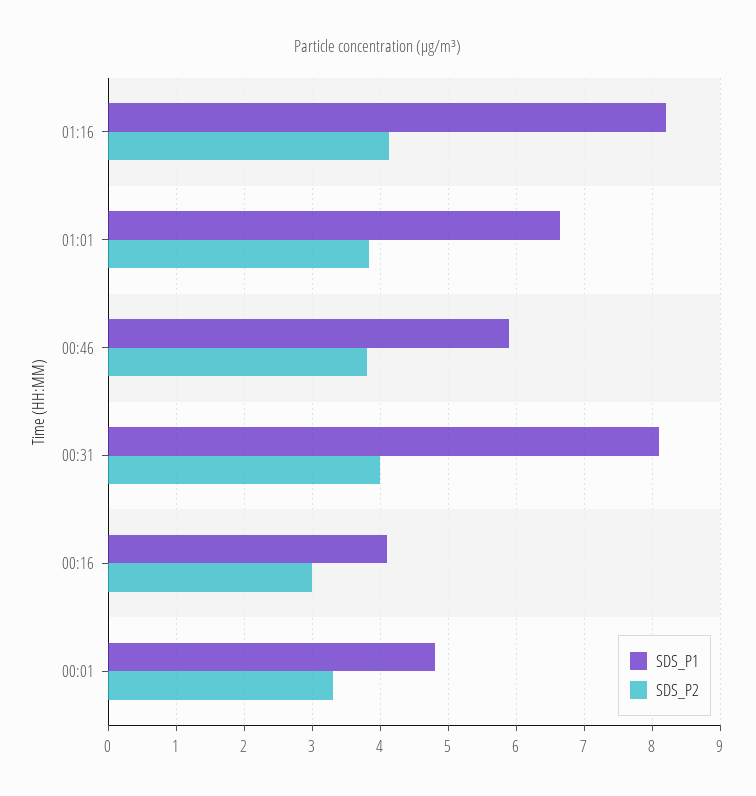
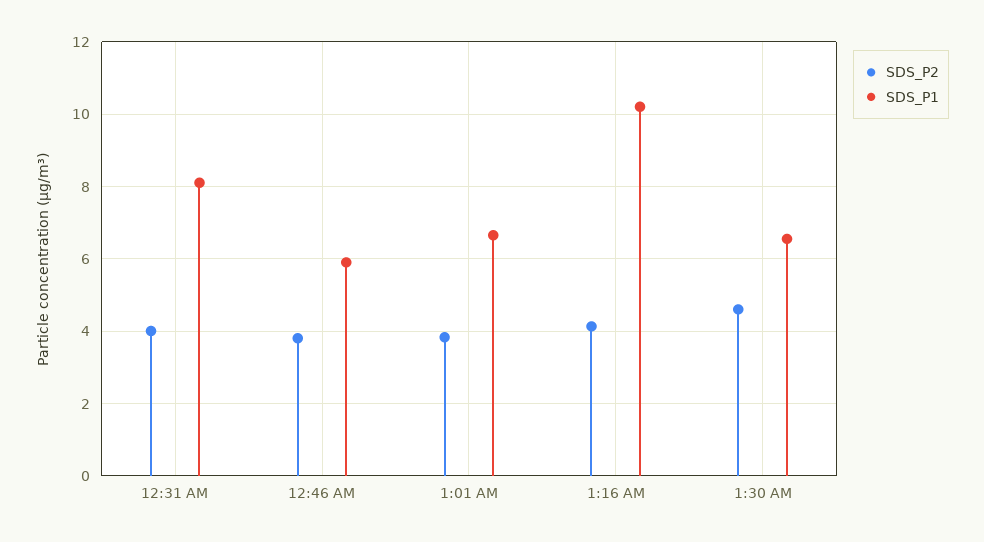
SDS_P1, 01:16: 8.2 -> 10.2
SDS_P1, 00:16: 4.1 -> none
SDS_P2, 00:16: 3 -> none
SDS_P1, 00:01: 4.8 -> none
SDS_P2, 00:01: 3.3 -> none
SDS_P2, 1:30 AM: none -> 4.6
SDS_P1, 1:30 AM: none -> 6.6

